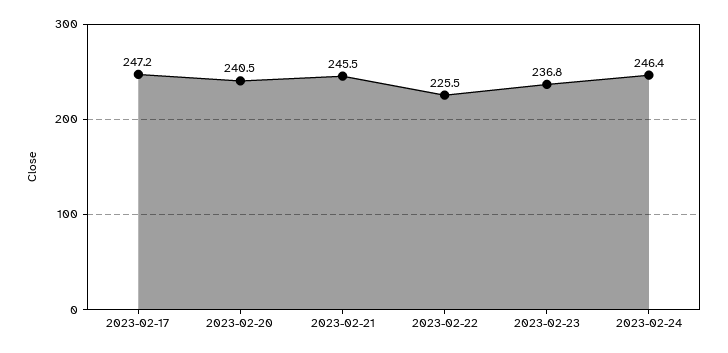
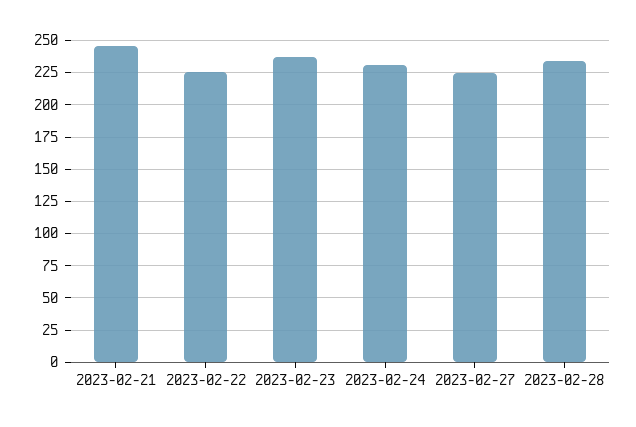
2023-02-17: 247.2 -> none
2023-02-20: 240.5 -> none
2023-02-24: 246.4 -> 230
2023-02-27: none -> 225
2023-02-28: none -> 235

